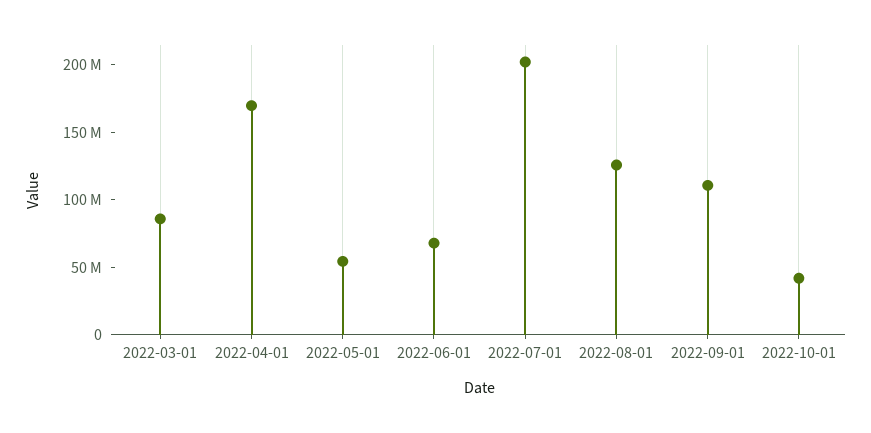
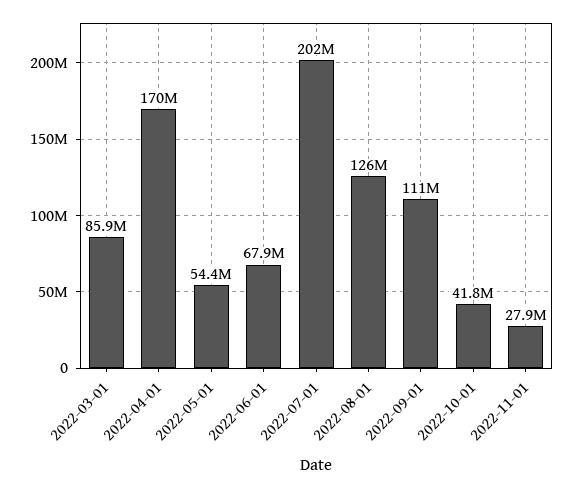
2022-11-01: none -> 27900000

